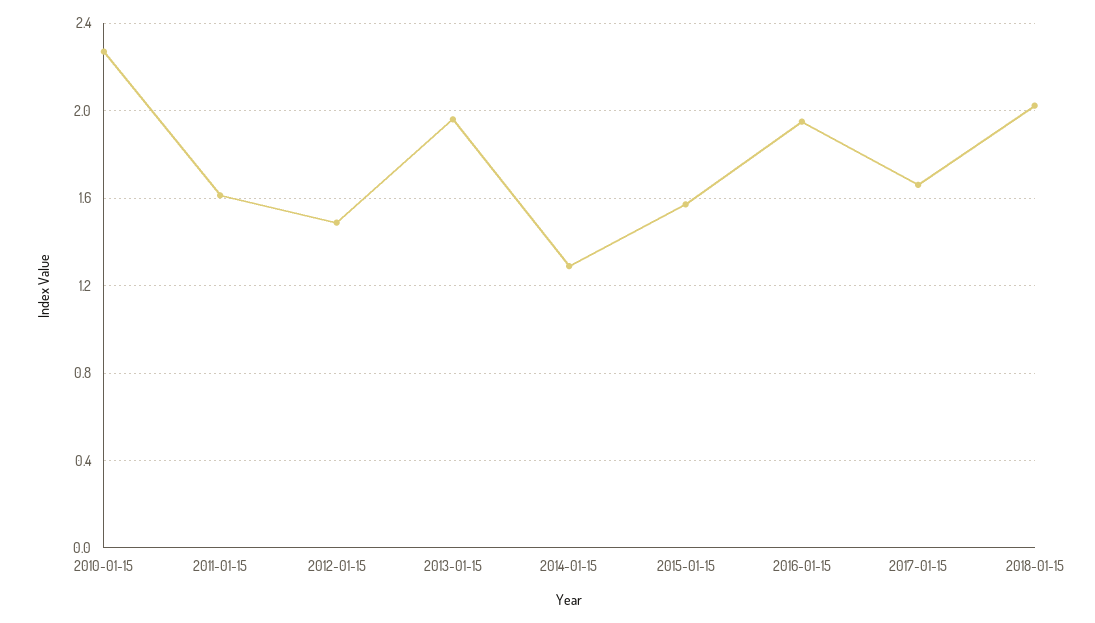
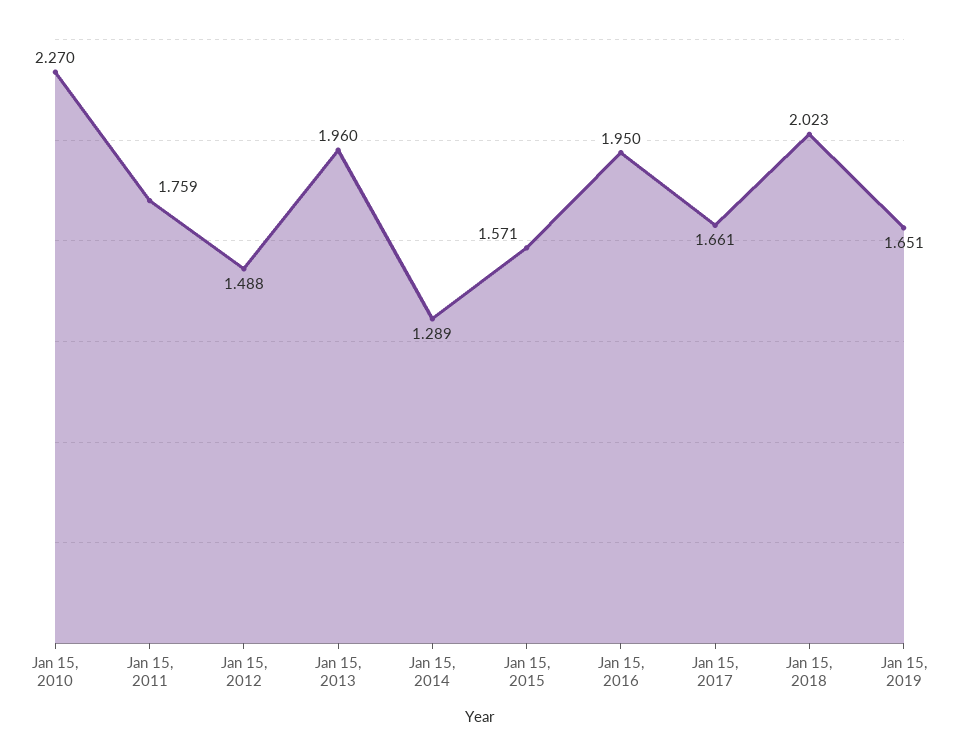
2011-01-15: 1.6 -> 1.759
Jan 15, 2019: none -> 1.651

